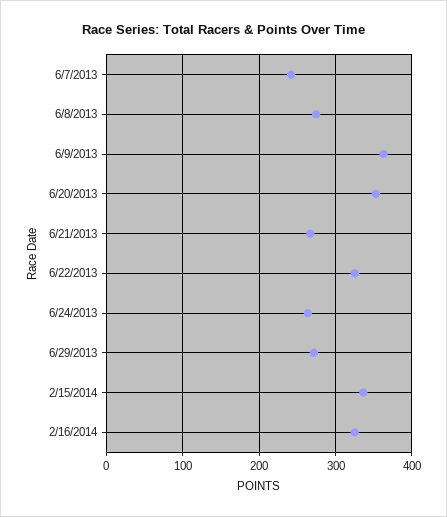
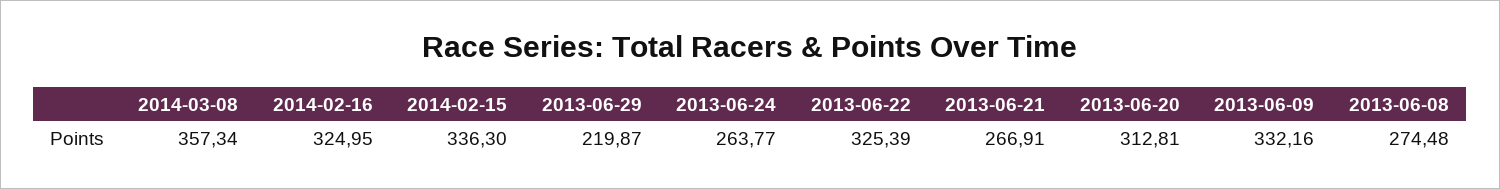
6/7/2013: 240 -> none
6/9/2013: 360 -> 332.16
6/20/2013: 350 -> 312.81
6/29/2013: 270 -> 219.87
2014-03-08: none -> 357.34

